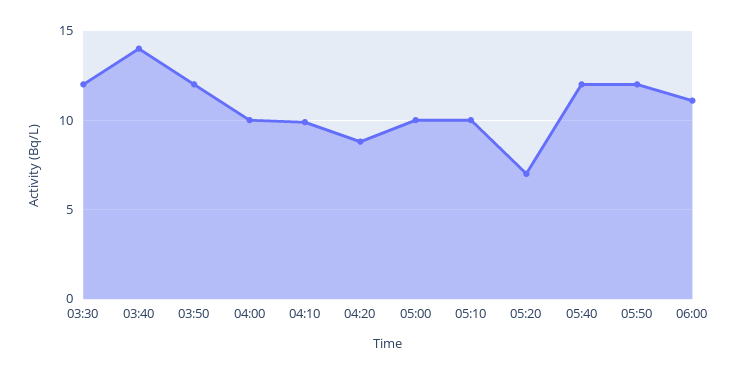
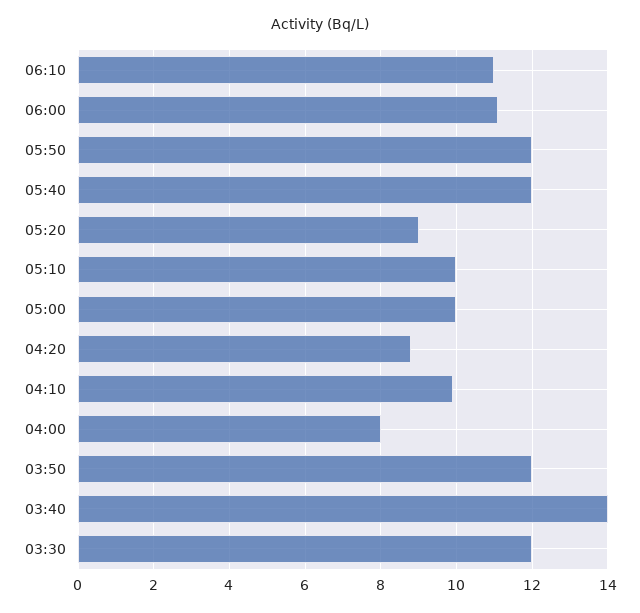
04:00: 10 -> 8
05:20: 7 -> 9
06:10: none -> 11

